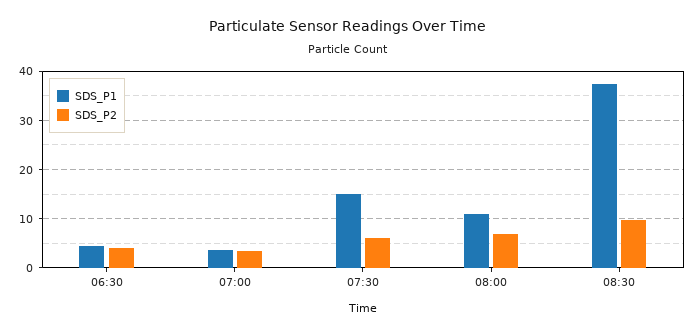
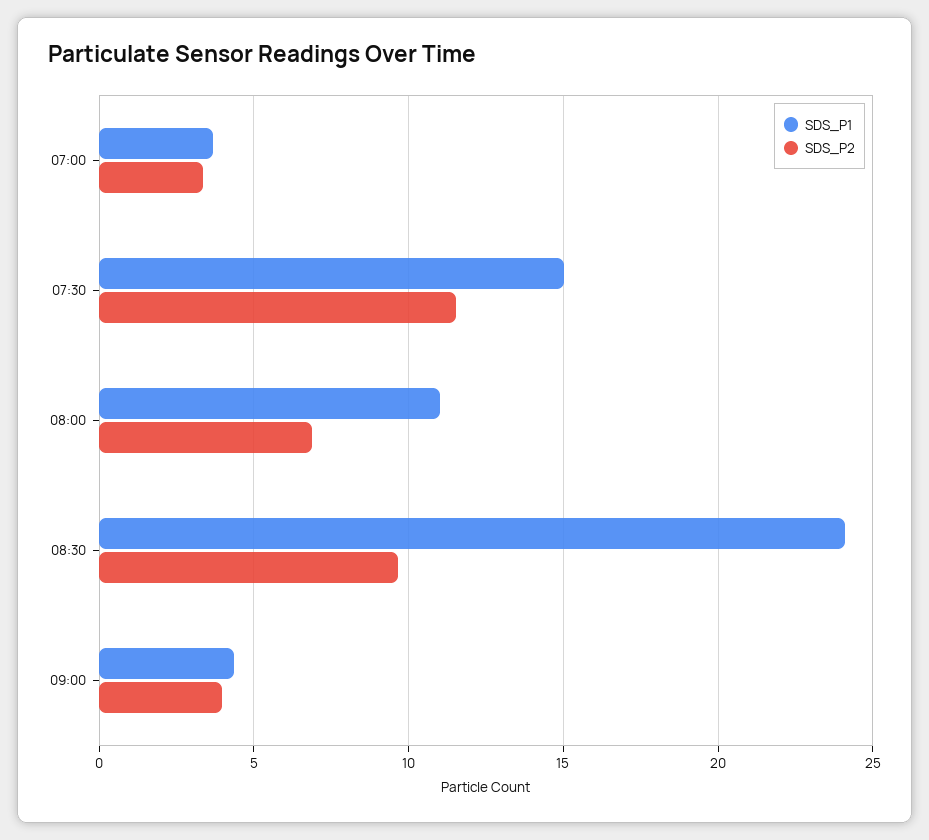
SDS_P1, 06:30: 4 -> none
SDS_P2, 06:30: 4 -> none
SDS_P2, 07:30: 6 -> 11.5
SDS_P1, 08:30: 38 -> 24
SDS_P1, 09:00: none -> 4.5
SDS_P2, 09:00: none -> 4

